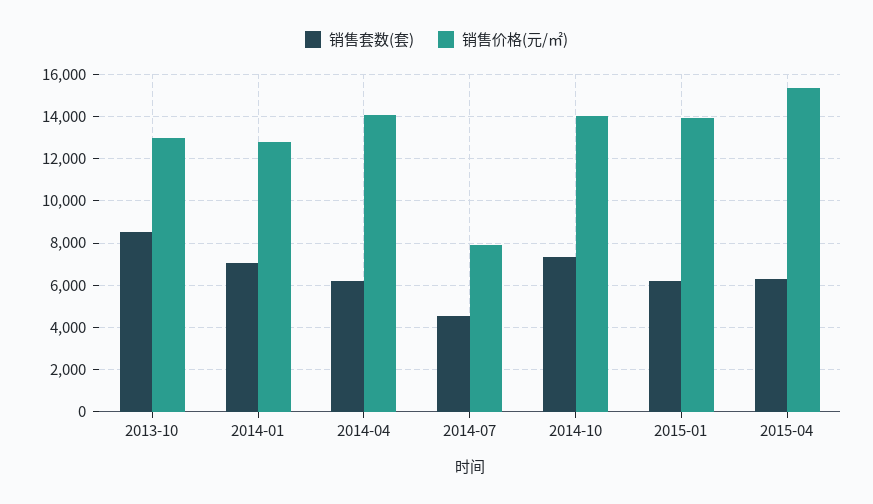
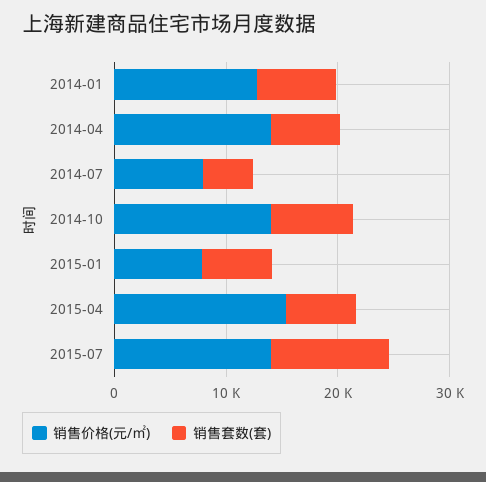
销售套数(套), 2013-10: 8500 -> none
销售价格(元/㎡), 2013-10: 13000 -> none
销售价格(元/㎡), 2015-01: 14000 -> 8000
销售价格(元/㎡), 2015-07: none -> 14000
销售套数(套), 2015-07: none -> 10000

